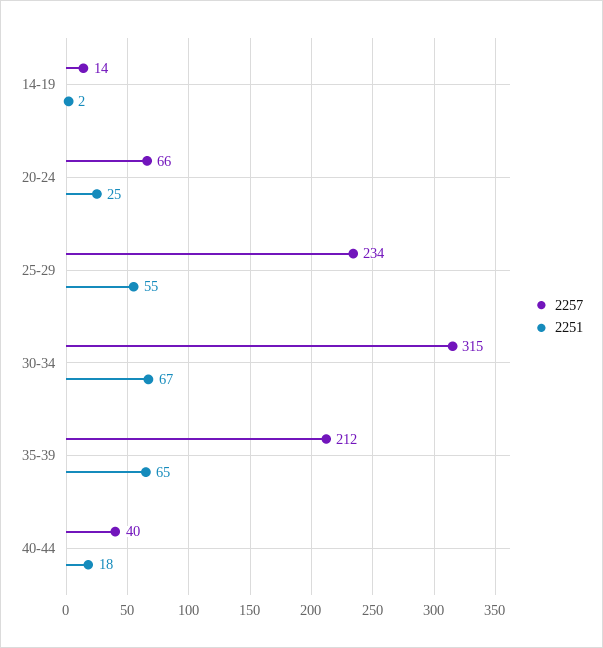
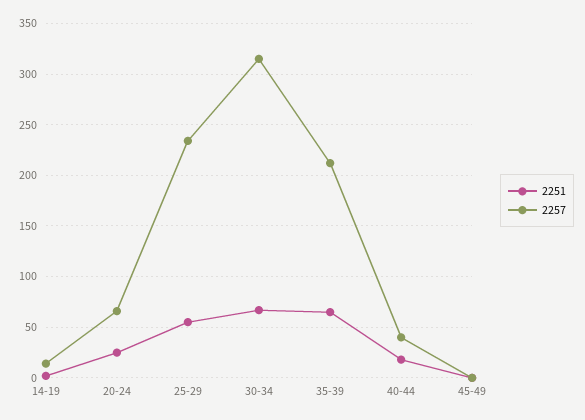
2251, 45-49: none -> 0
2257, 45-49: none -> 0

